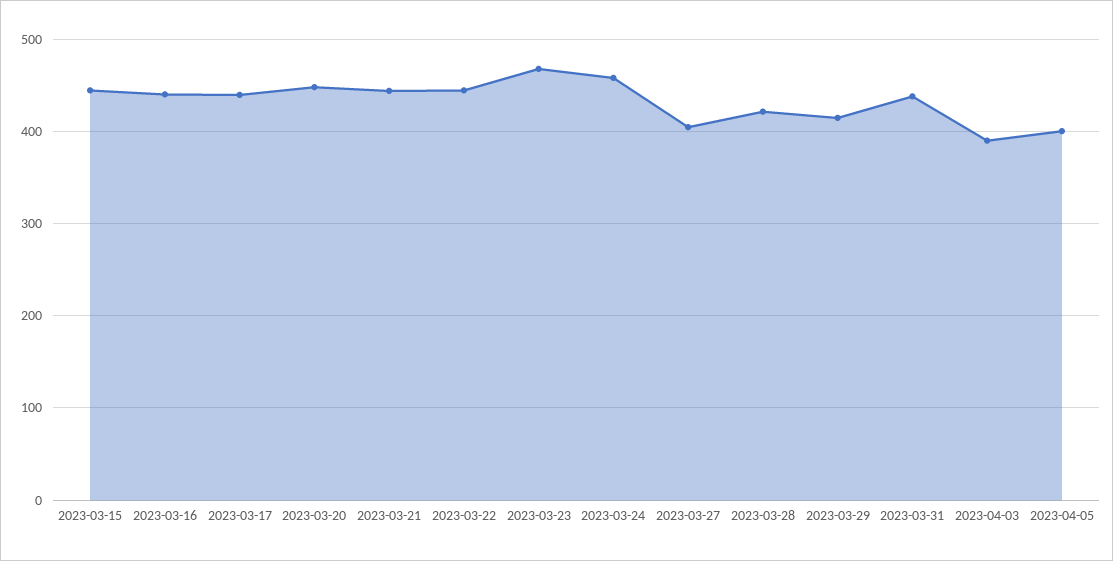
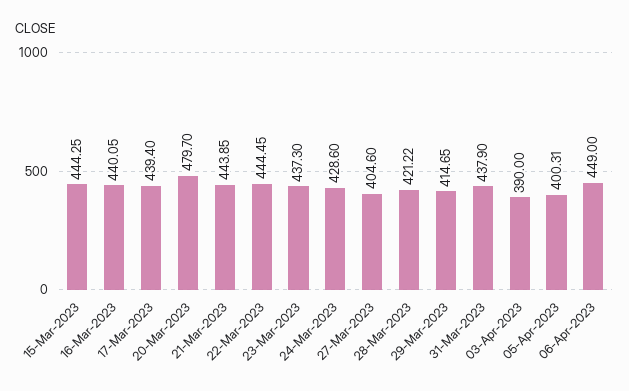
2023-03-20: 450 -> 479.7
2023-03-23: 470 -> 437.3
2023-03-24: 460 -> 428.6
06-Apr-2023: none -> 449

